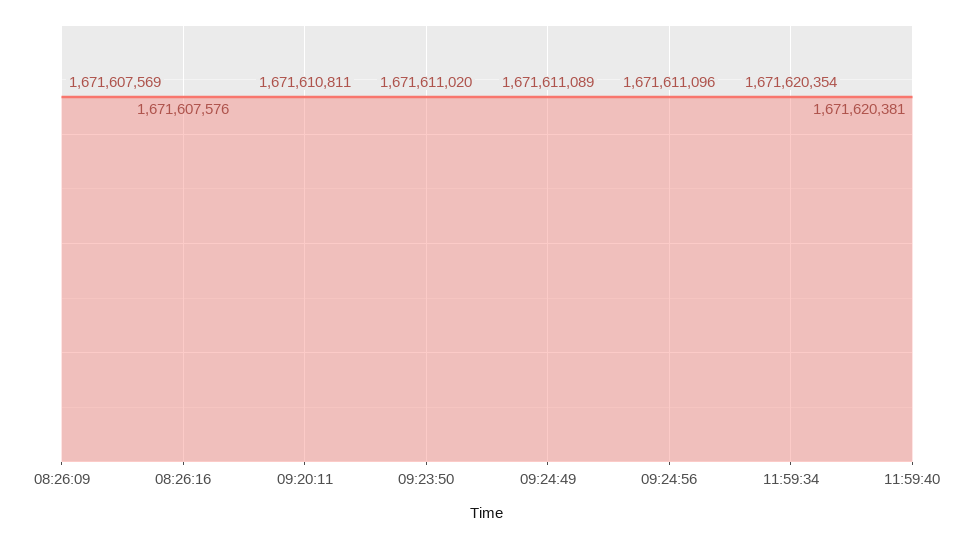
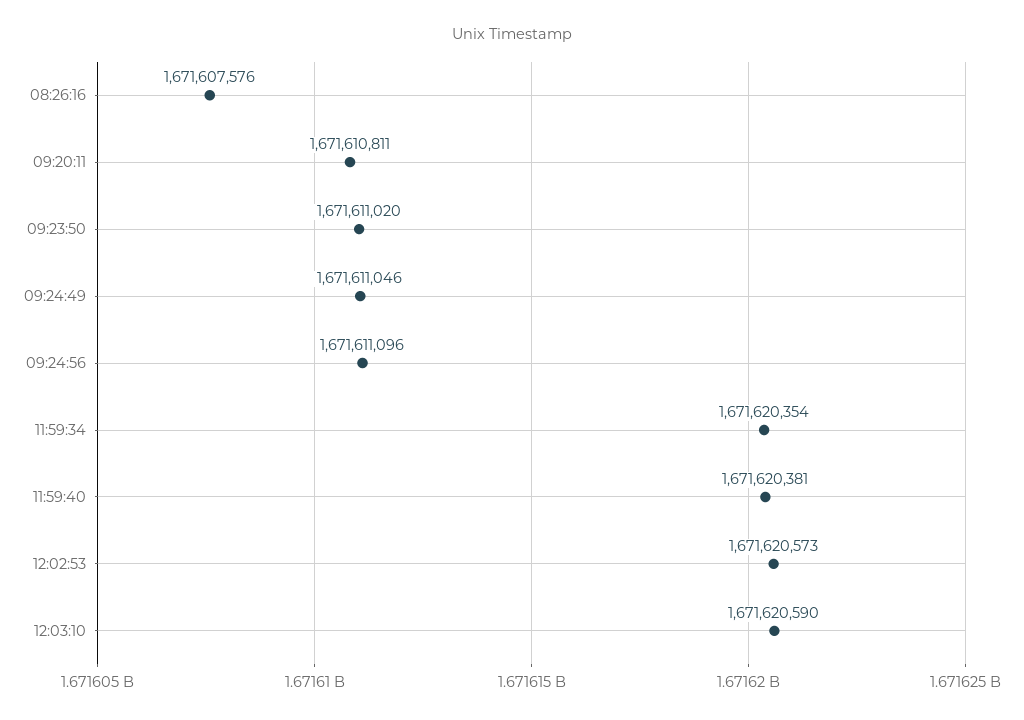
08:26:09: 1671607569 -> none
09:24:49: 1671611089 -> 1671611046
12:02:53: none -> 1671620573
12:03:10: none -> 1671620590

